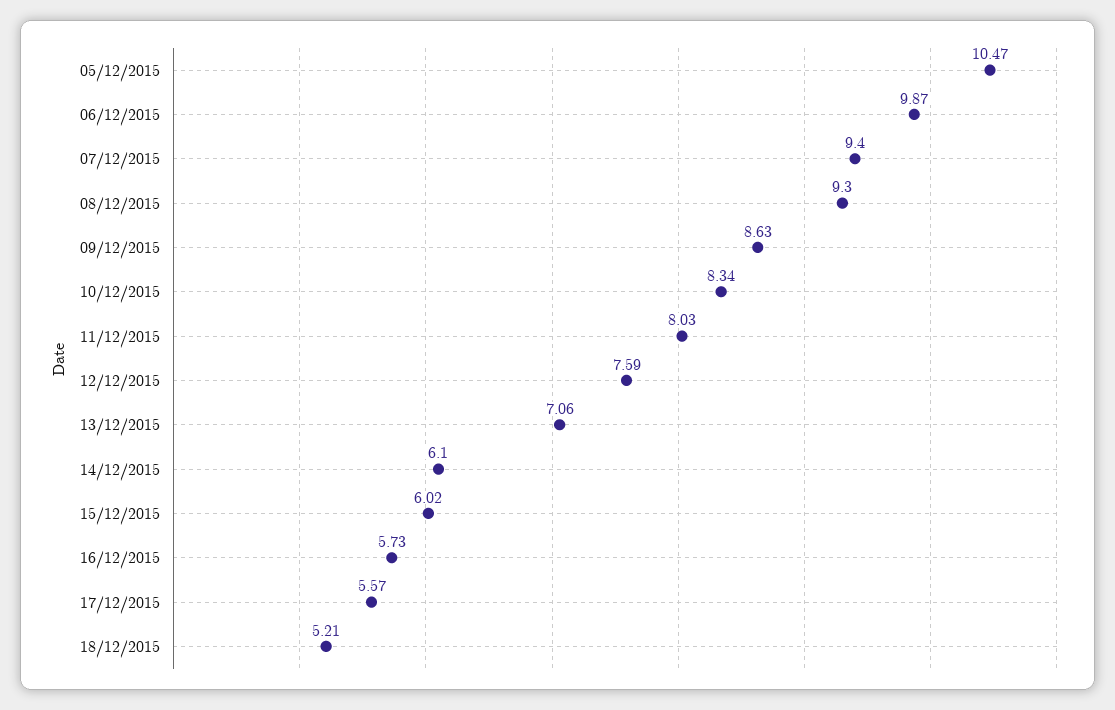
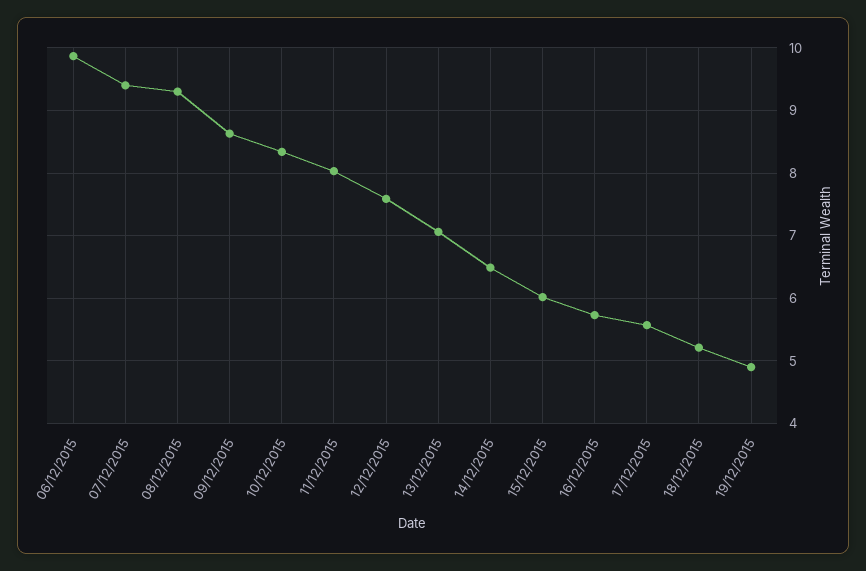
05/12/2015: 10.47 -> none
14/12/2015: 6.1 -> 6.5
19/12/2015: none -> 4.9

